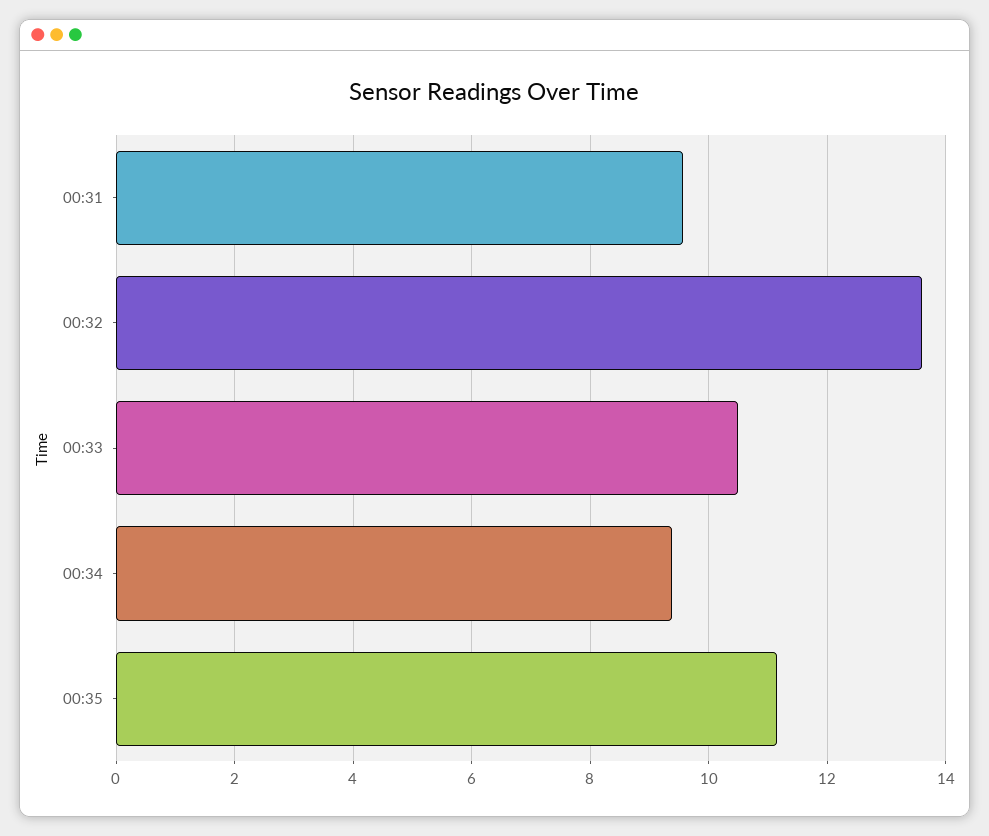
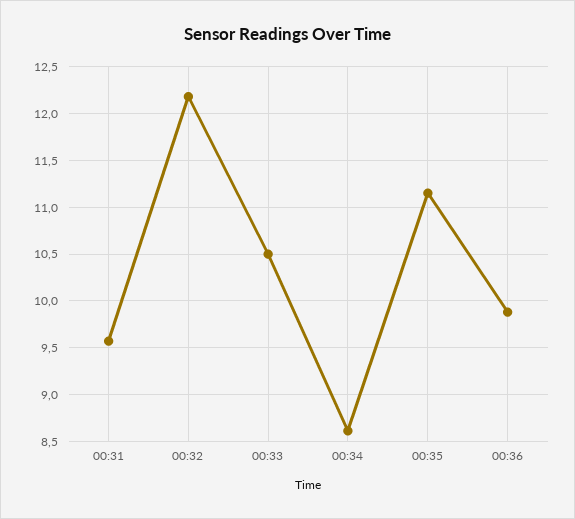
00:32: 13.6 -> 12.2
00:34: 9.4 -> 8.6
00:36: none -> 9.9

